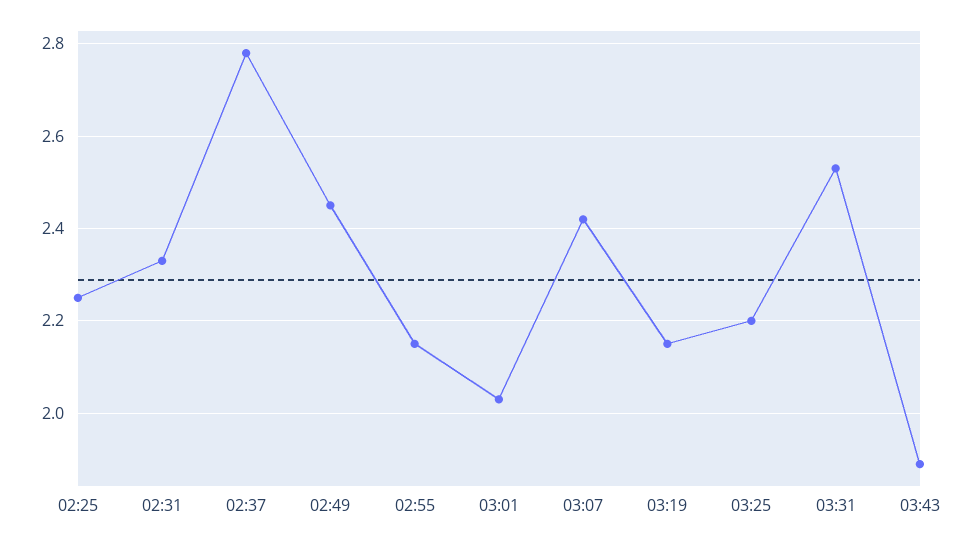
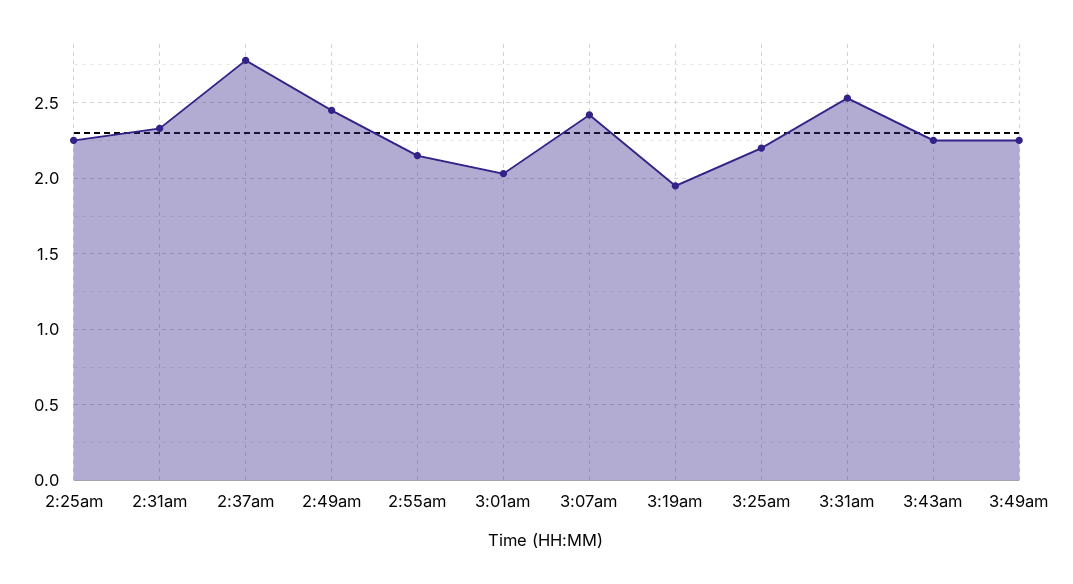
03:19: 2.15 -> 1.95
03:43: 1.9 -> 2.25
3:49am: none -> 2.25

